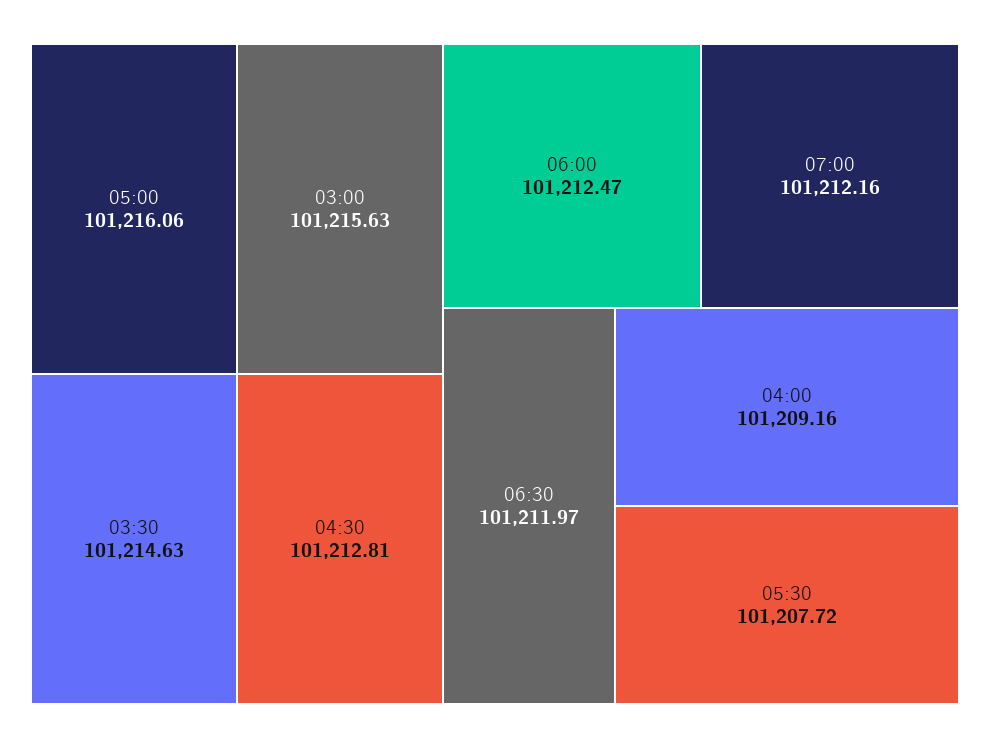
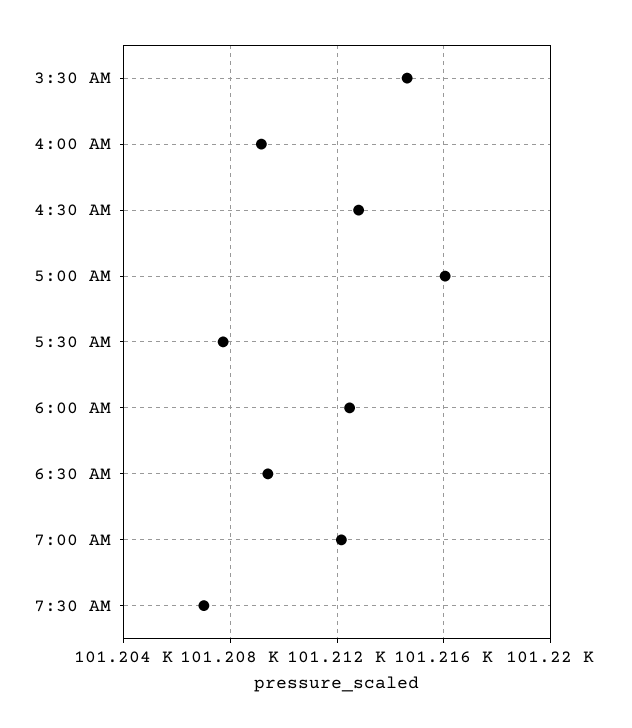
03:00: 101215.63 -> none
06:30: 101211.97 -> 101209.5
7:30 AM: none -> 101207

